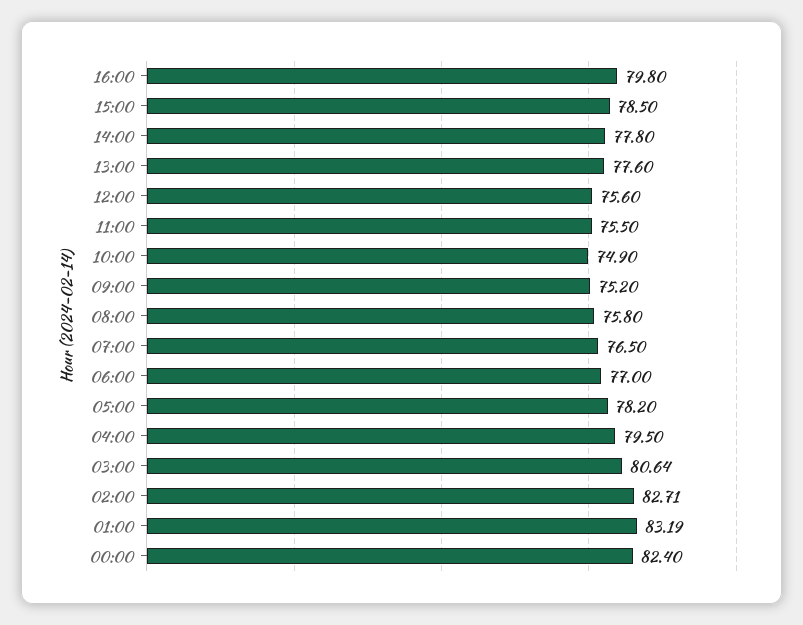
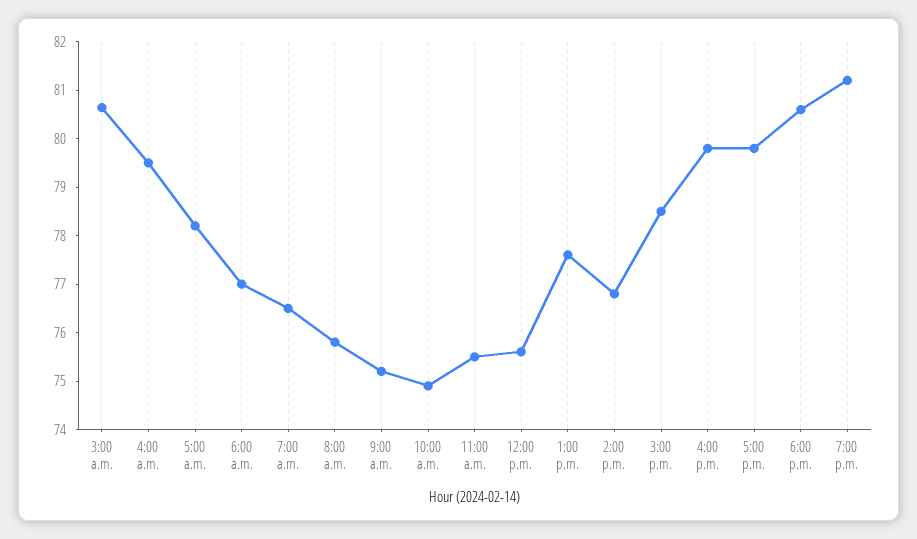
14:00: 77.8 -> 76.8
02:00: 82.71 -> none
01:00: 83.19 -> none
00:00: 82.4 -> none
5:00 p.m.: none -> 79.8
6:00 p.m.: none -> 80.6
7:00 p.m.: none -> 81.2

